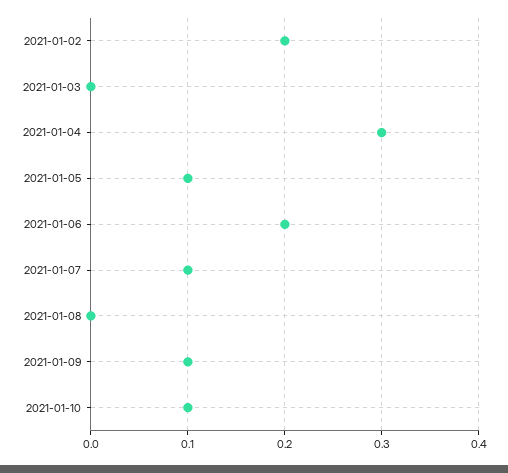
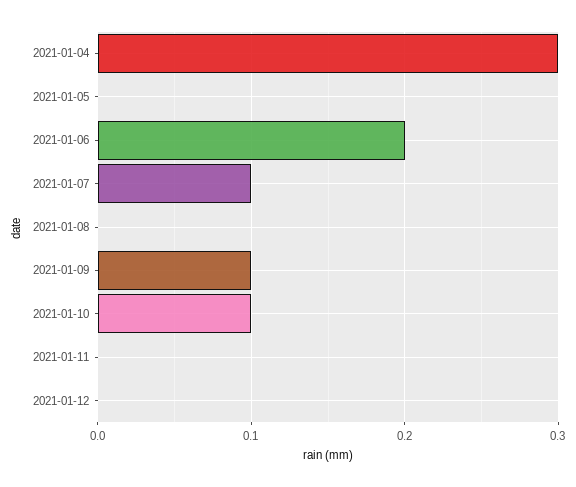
2021-01-02: 0.2 -> none
2021-01-03: 0 -> none
2021-01-05: 0.1 -> 0
2021-01-11: none -> 0
2021-01-12: none -> 0

